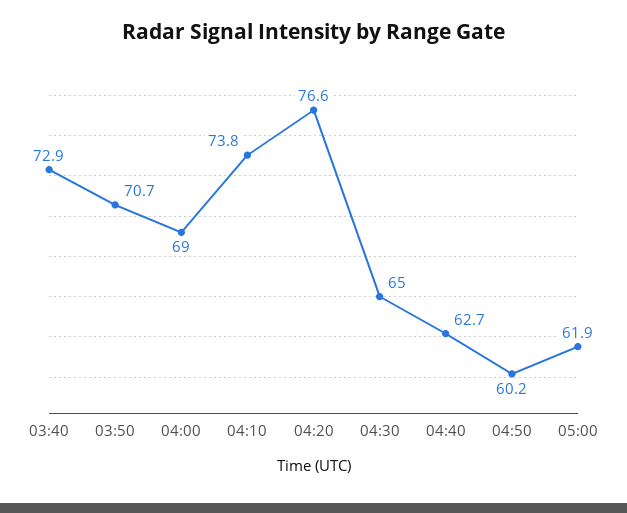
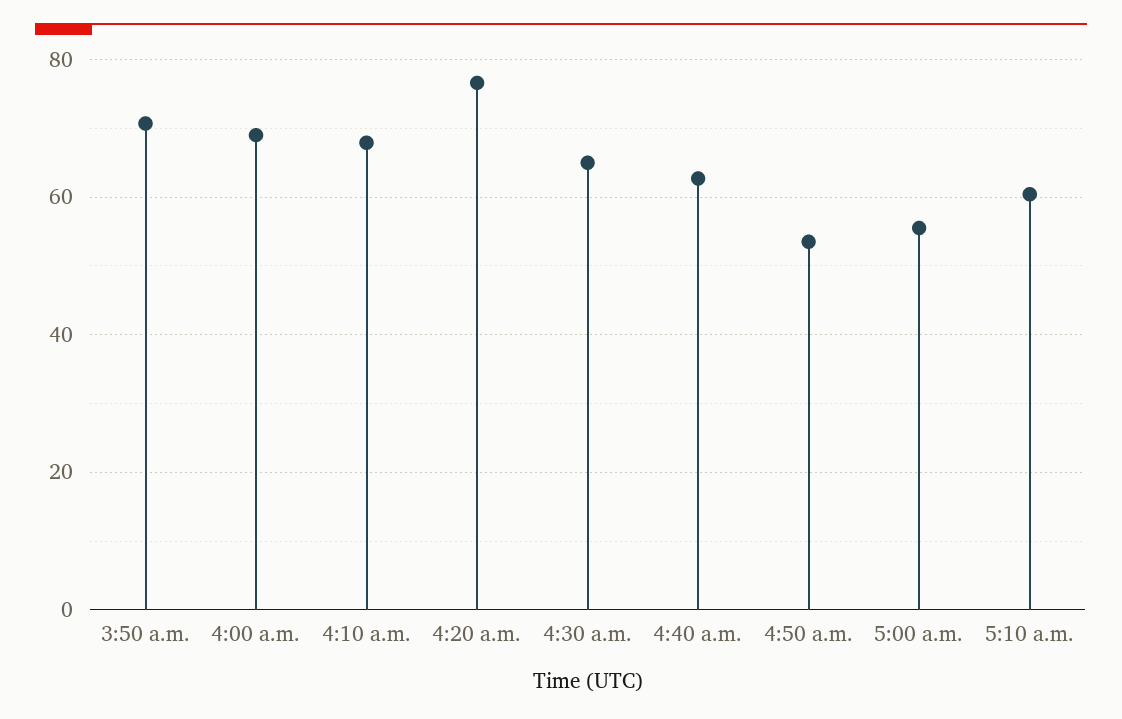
03:40: 72.9 -> none
04:10: 73.8 -> 68
04:50: 60.2 -> 54
05:00: 61.9 -> 56
5:10 a.m.: none -> 60

